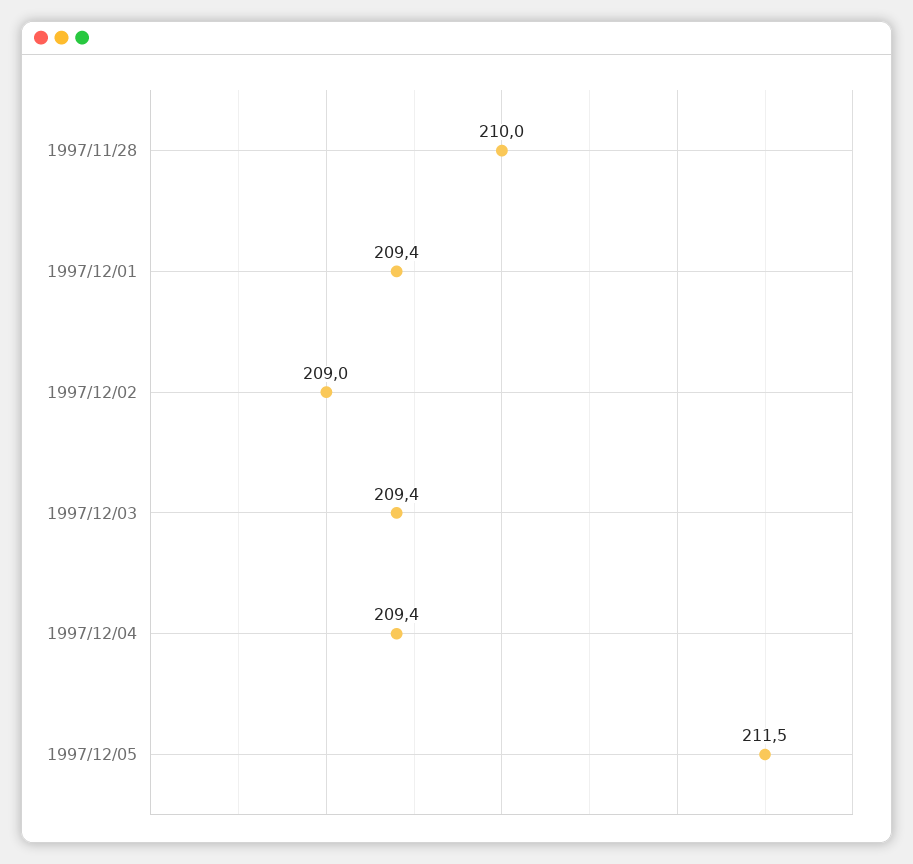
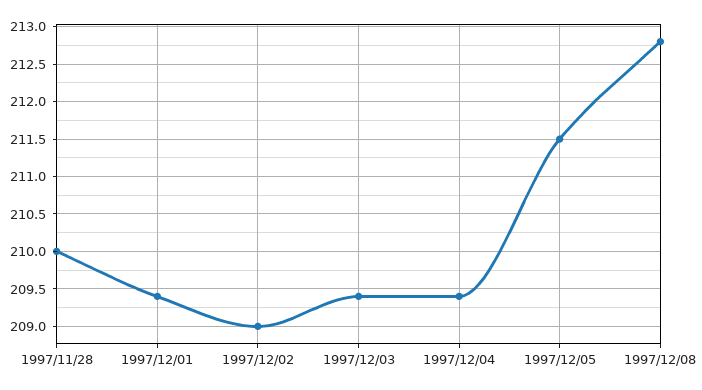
1997/12/08: none -> 212.8

